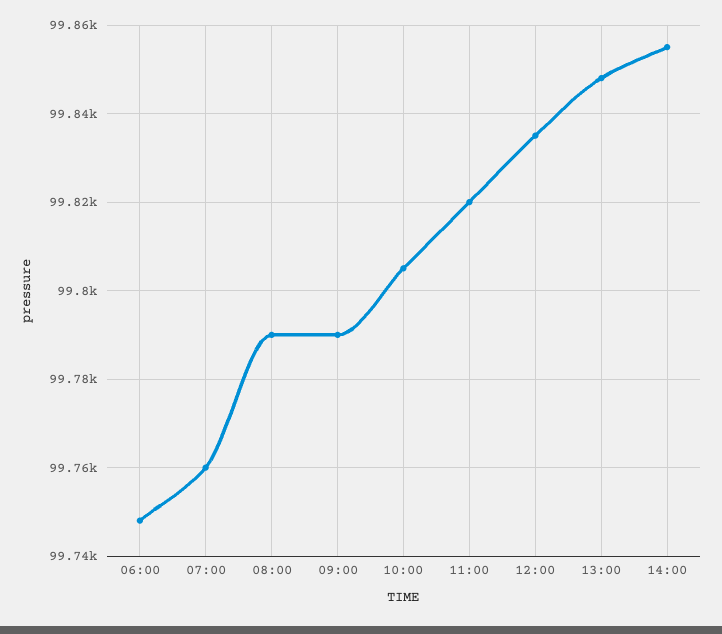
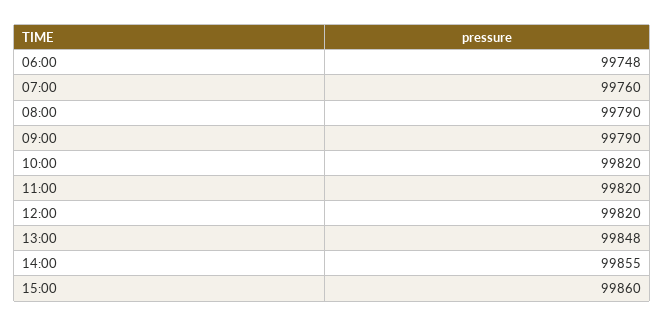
10:00: 99805 -> 99820
12:00: 99835 -> 99820
15:00: none -> 99860

